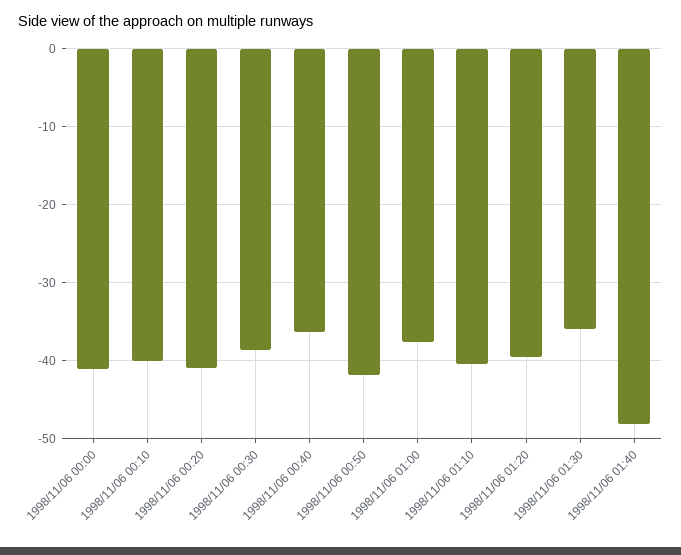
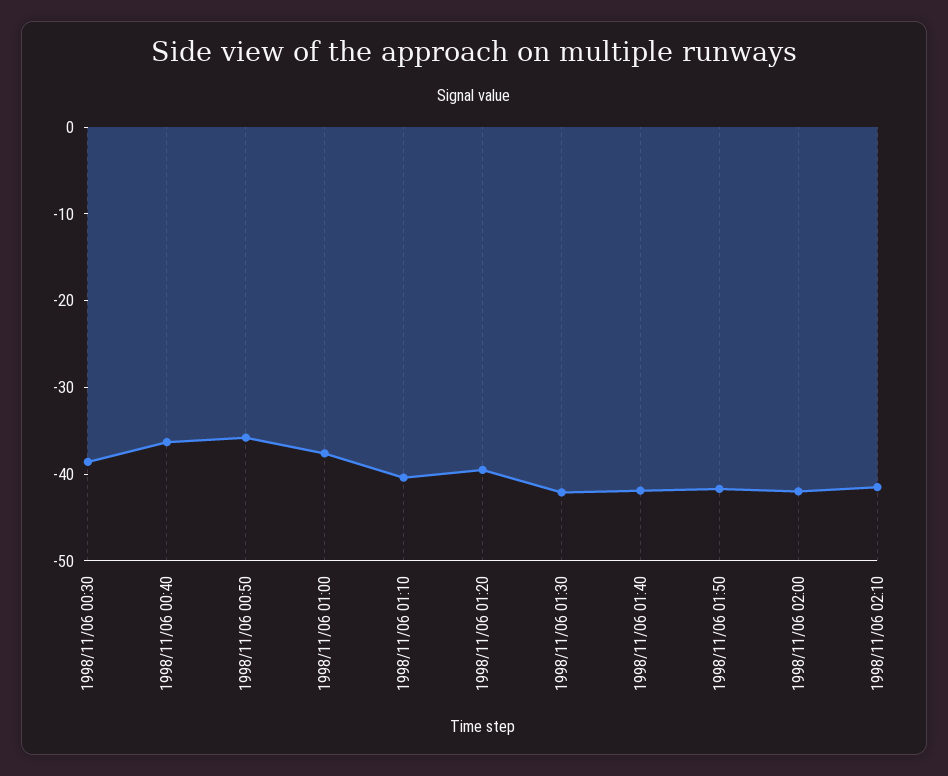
1998/11/06 00:00: -41 -> none
1998/11/06 00:10: -40 -> none
1998/11/06 00:20: -41 -> none
1998/11/06 00:50: -42 -> -36
1998/11/06 01:30: -36 -> -42
1998/11/06 01:40: -48 -> -42
1998/11/06 01:50: none -> -42
1998/11/06 02:00: none -> -42
1998/11/06 02:10: none -> -42

